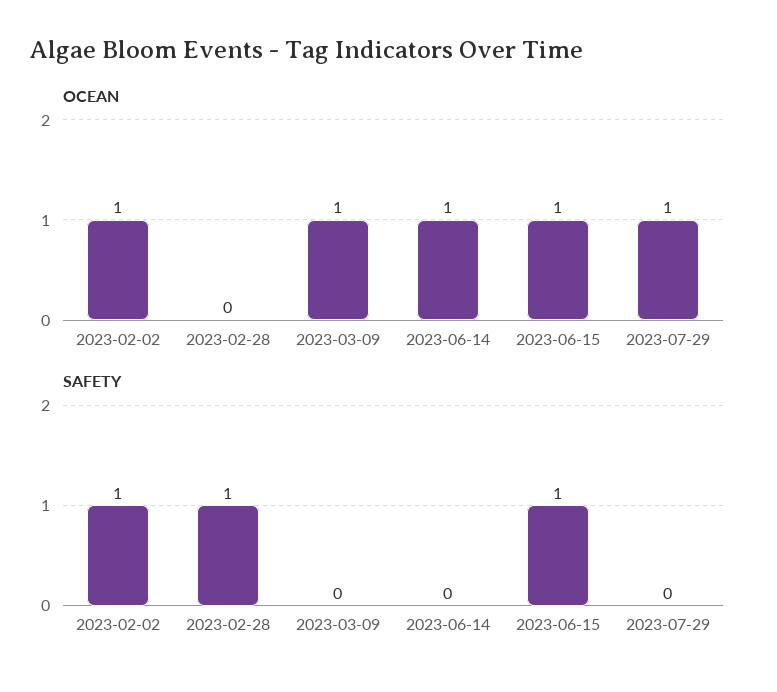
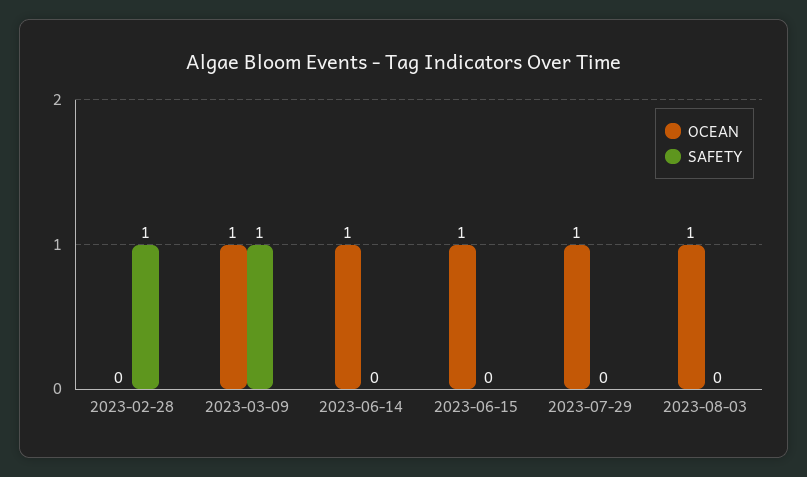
OCEAN, 2023-02-02: 1 -> none
SAFETY, 2023-02-02: 1 -> none
SAFETY, 2023-03-09: 0 -> 1
SAFETY, 2023-06-15: 1 -> 0
OCEAN, 2023-08-03: none -> 1
SAFETY, 2023-08-03: none -> 0

